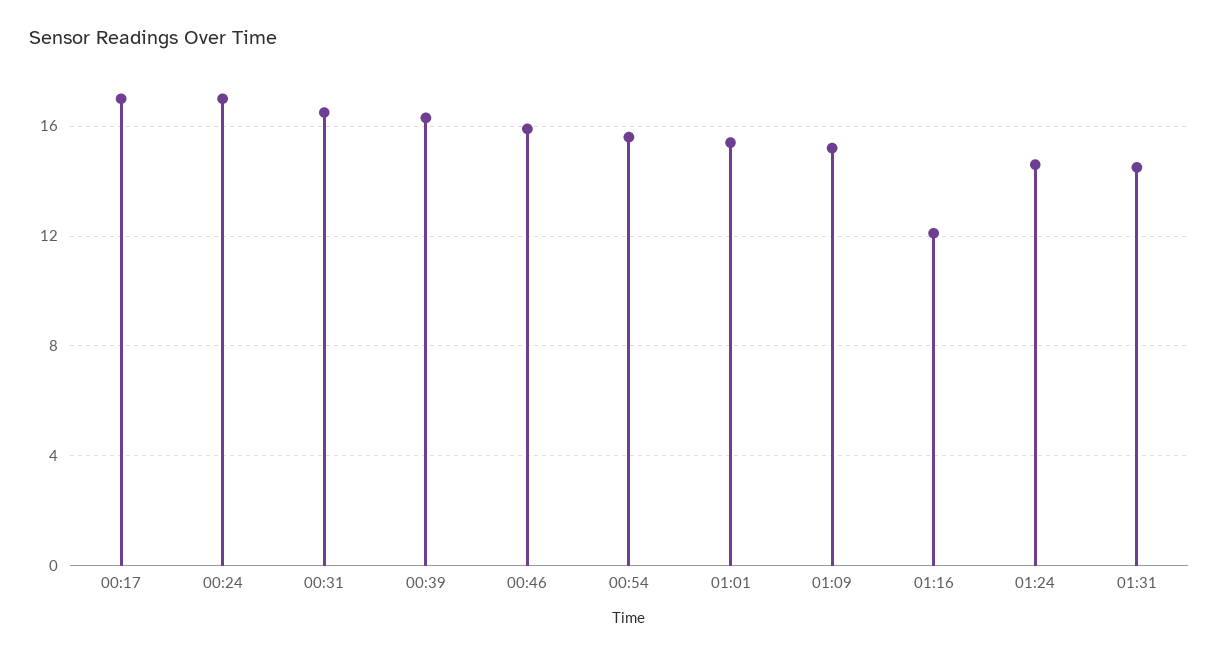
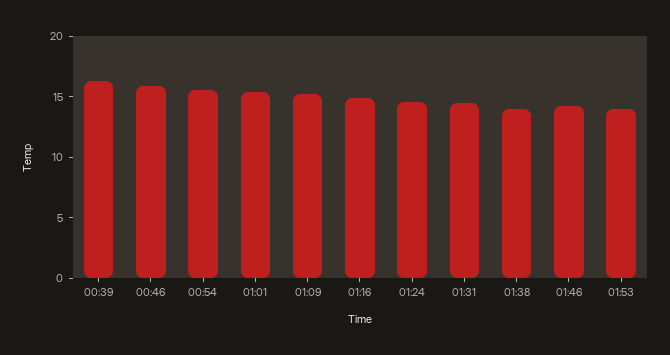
00:17: 17 -> none
00:24: 17 -> none
00:31: 16.5 -> none
01:16: 12 -> 15
01:38: none -> 14
01:46: none -> 14
01:53: none -> 14

